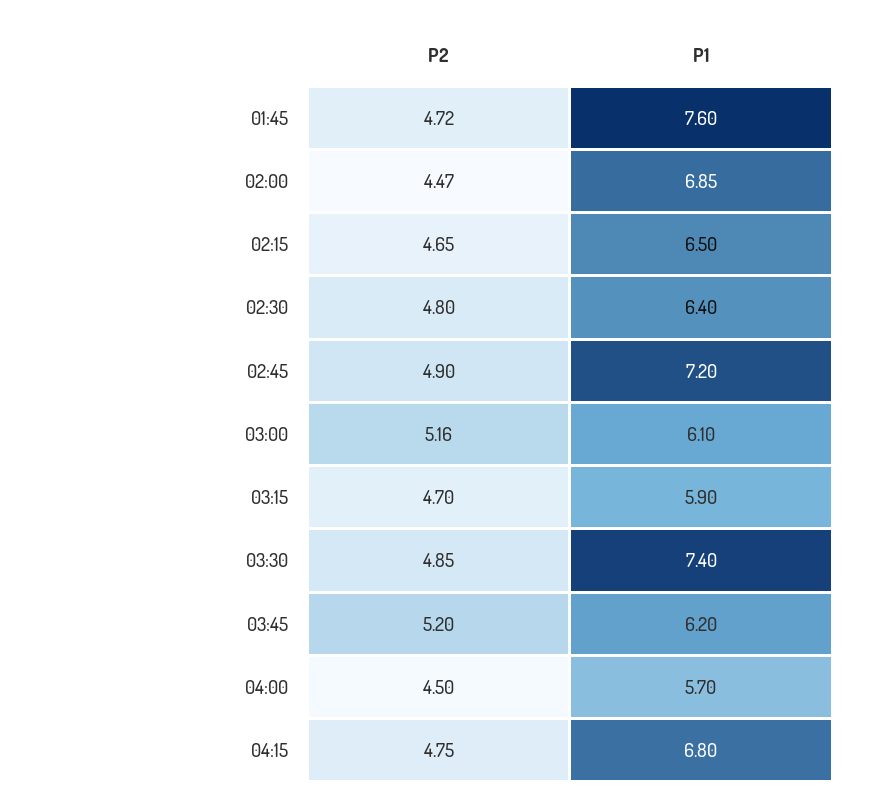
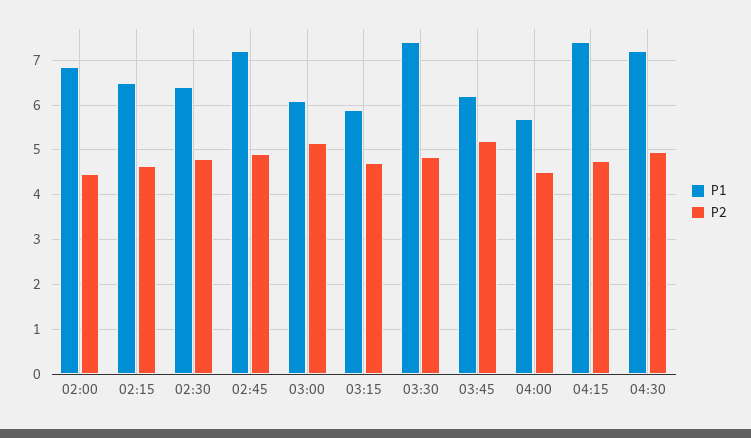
P2, 01:45: 4.72 -> none
P1, 01:45: 7.6 -> none
P1, 04:15: 6.8 -> 7.4
P1, 04:30: none -> 7.2
P2, 04:30: none -> 5

